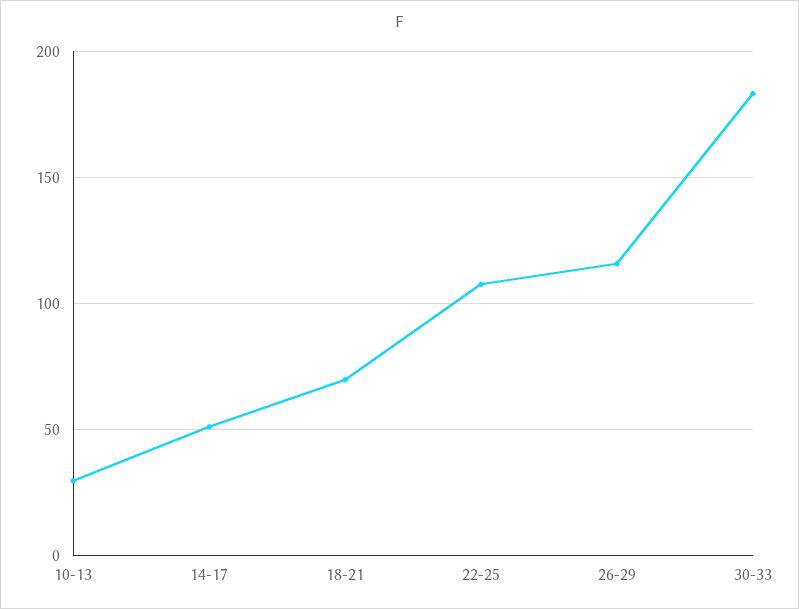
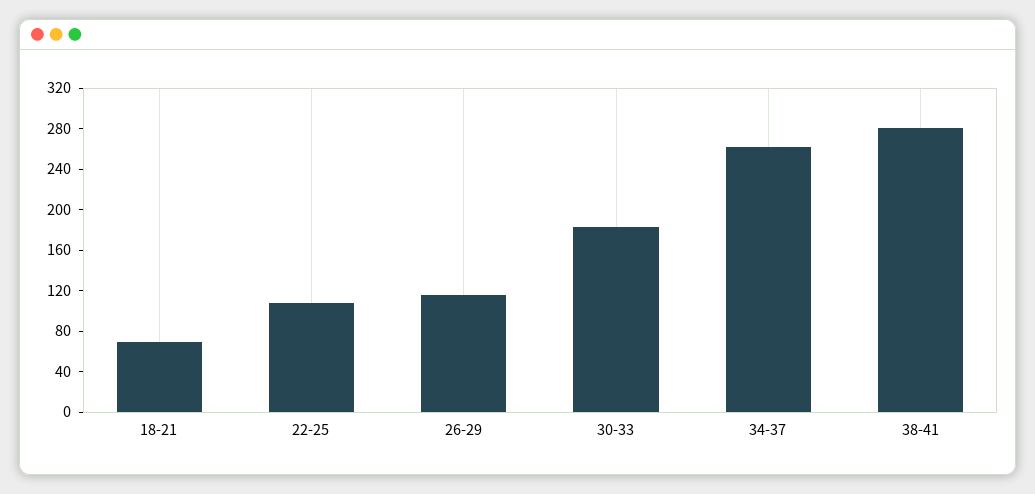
10-13: 30 -> none
14-17: 50 -> none
34-37: none -> 260
38-41: none -> 280

